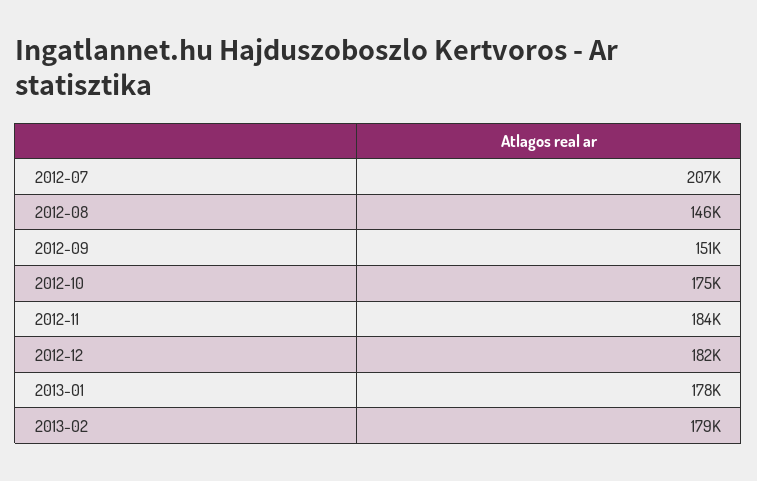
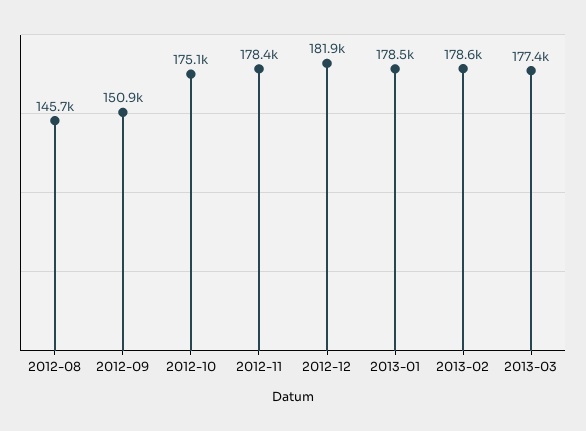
2012-07: 207000 -> none
2012-11: 184000 -> 178400
2013-03: none -> 177400

